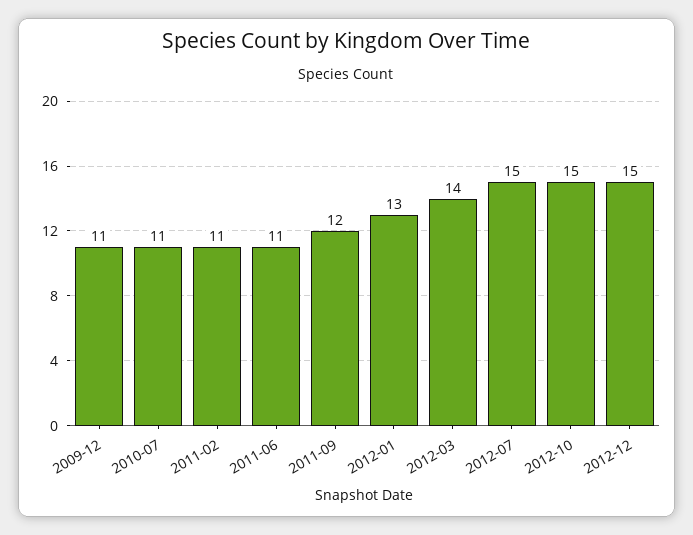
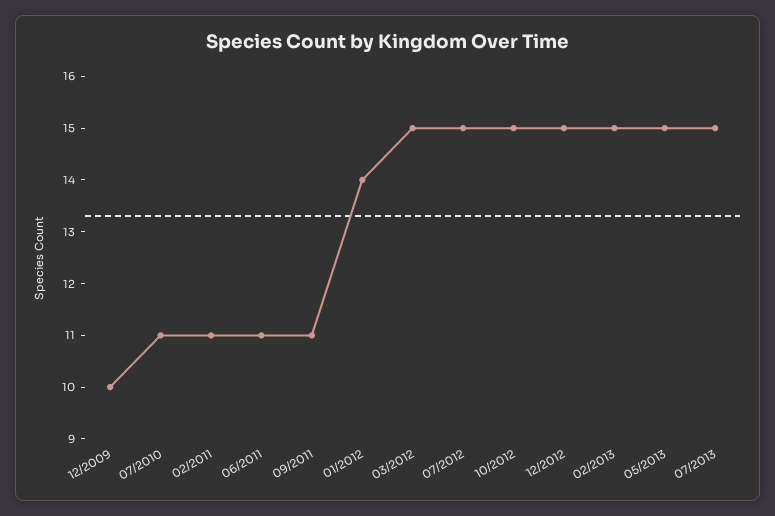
2009-12: 11 -> 10
2011-09: 12 -> 11
2012-01: 13 -> 14
2012-03: 14 -> 15
02/2013: none -> 15
05/2013: none -> 15
07/2013: none -> 15

